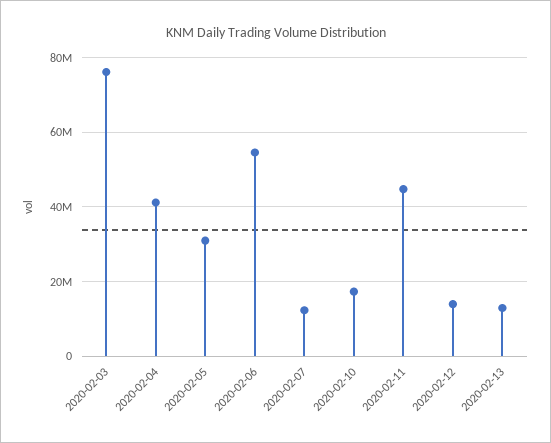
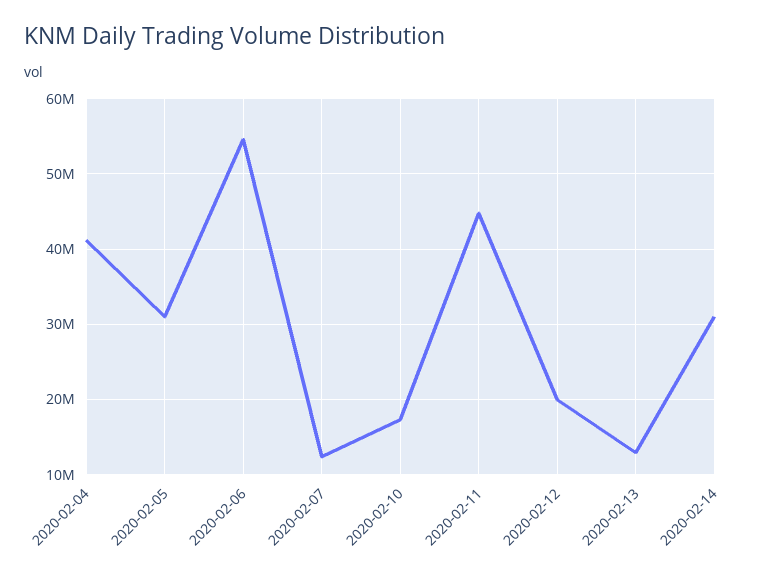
2020-02-03: 76000000 -> none
2020-02-12: 14000000 -> 20000000
2020-02-14: none -> 31000000

